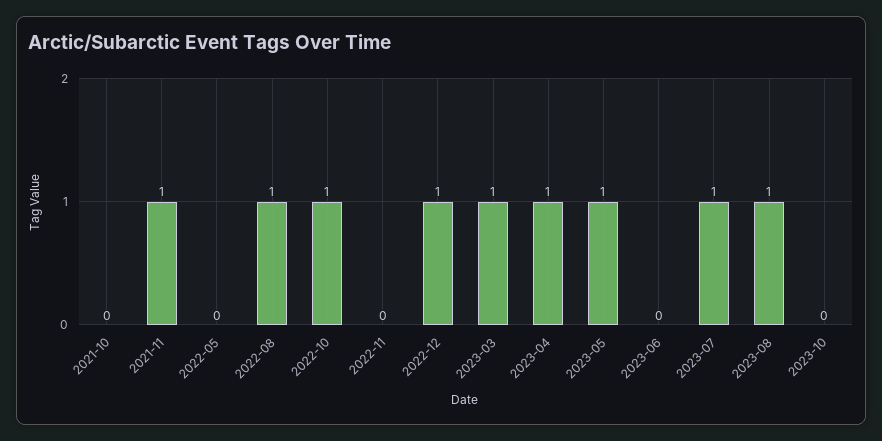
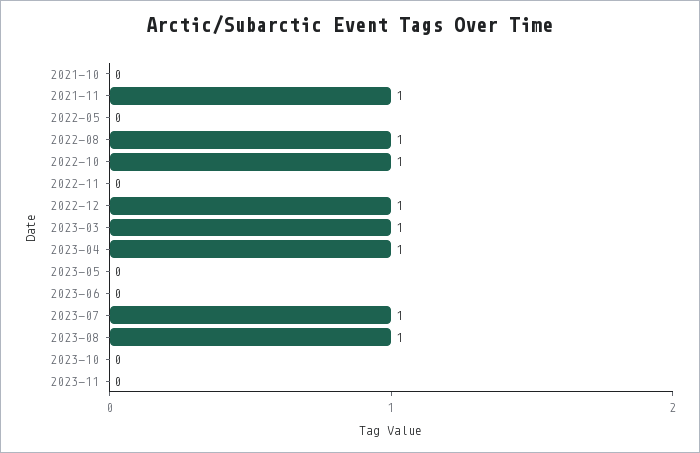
2023-05: 1 -> 0
2023-11: none -> 0

